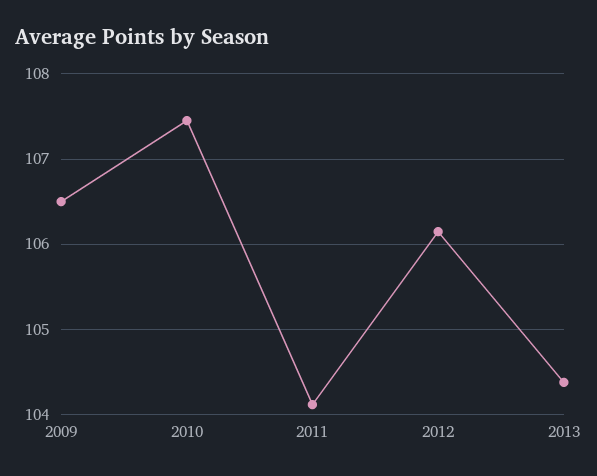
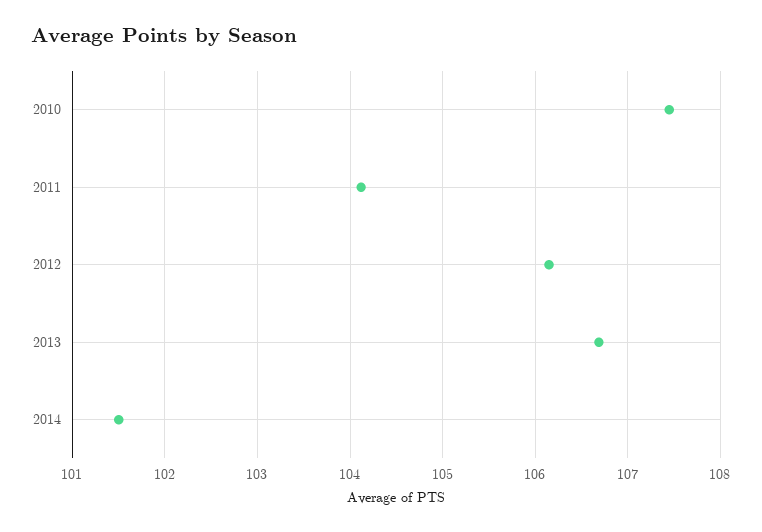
2009: 106.5 -> none
2013: 104.4 -> 106.7
2014: none -> 101.5

